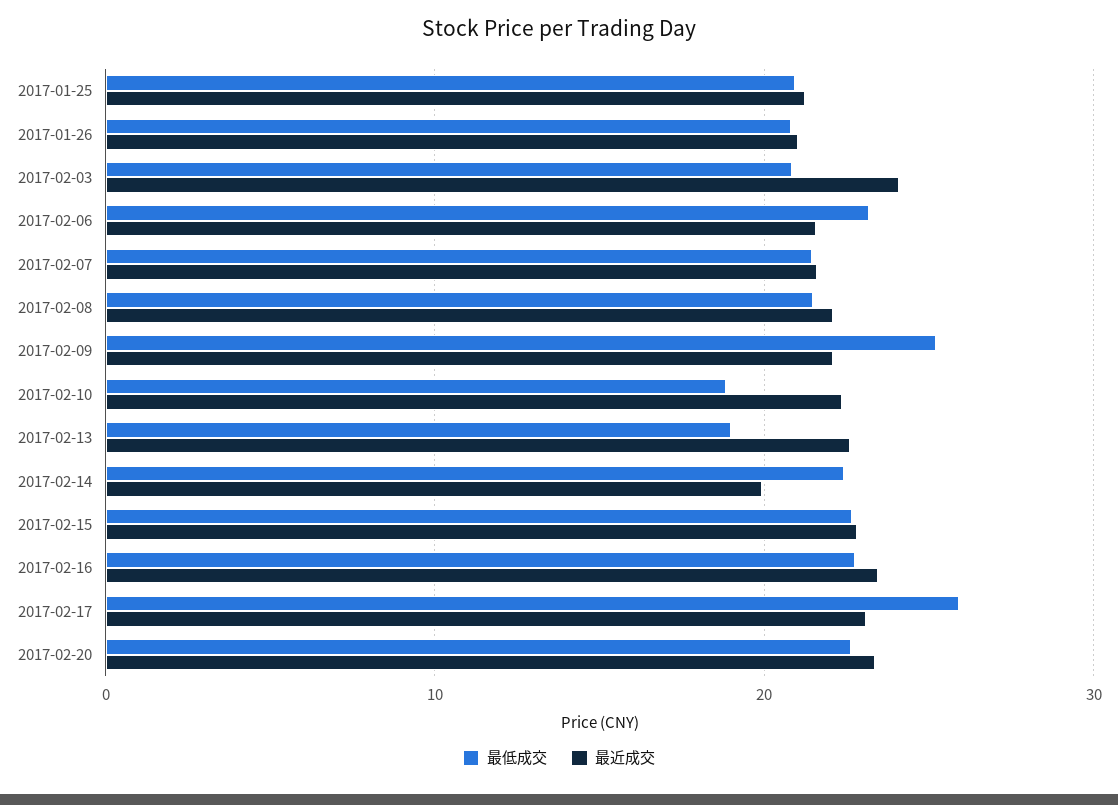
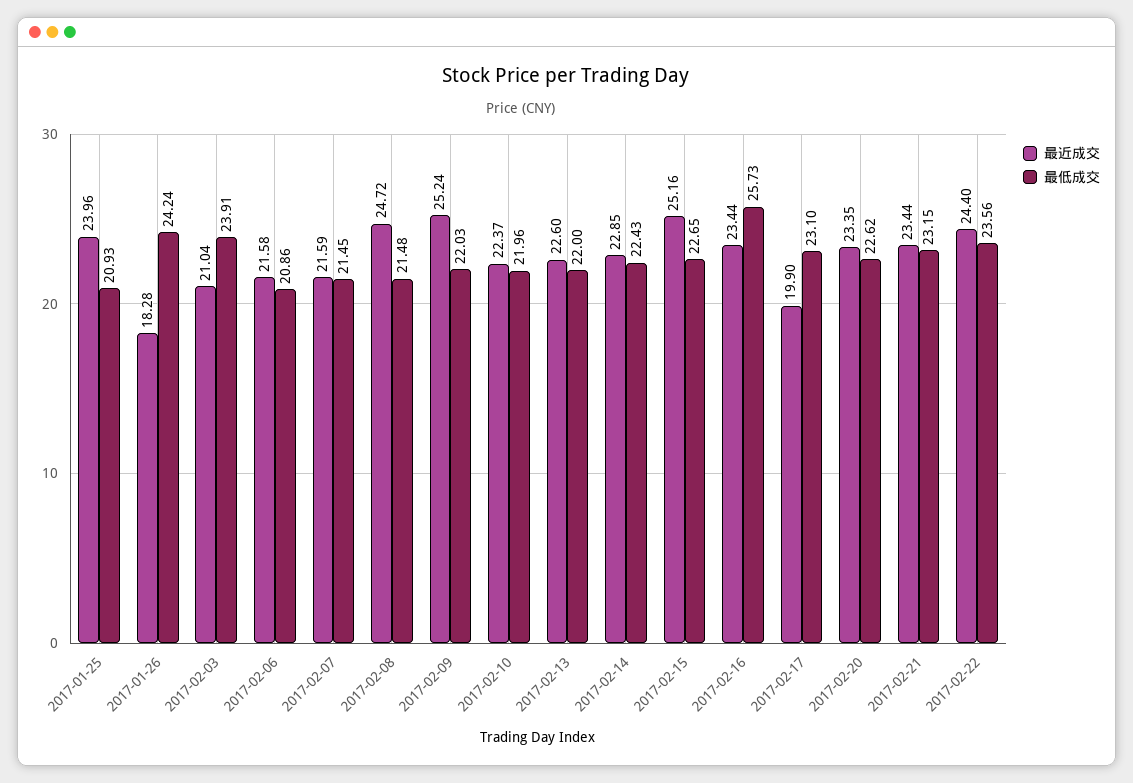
最近成交, 2017-01-25: 21 -> 23.96
最低成交, 2017-01-26: 21 -> 24.24
最近成交, 2017-01-26: 21 -> 18.28
最低成交, 2017-02-03: 21 -> 23.91
最近成交, 2017-02-03: 24 -> 21.04
最低成交, 2017-02-06: 23 -> 20.86
最近成交, 2017-02-08: 22 -> 24.72
最低成交, 2017-02-09: 25 -> 22.03
最近成交, 2017-02-09: 22 -> 25.24
最低成交, 2017-02-10: 19 -> 21.96
最低成交, 2017-02-13: 19 -> 22
最近成交, 2017-02-14: 20 -> 22.85
最近成交, 2017-02-15: 23 -> 25.16
最低成交, 2017-02-16: 23 -> 25.73
最低成交, 2017-02-17: 26 -> 23.1
最近成交, 2017-02-17: 23 -> 19.9
最近成交, 2017-02-21: none -> 23.44
最低成交, 2017-02-21: none -> 23.15
最近成交, 2017-02-22: none -> 24.4
最低成交, 2017-02-22: none -> 23.56

